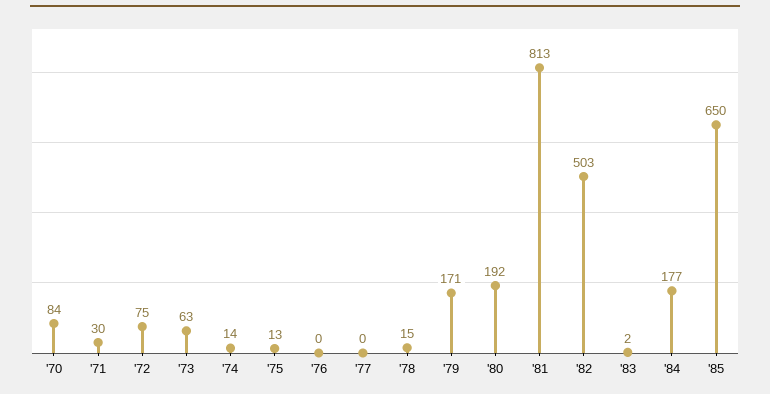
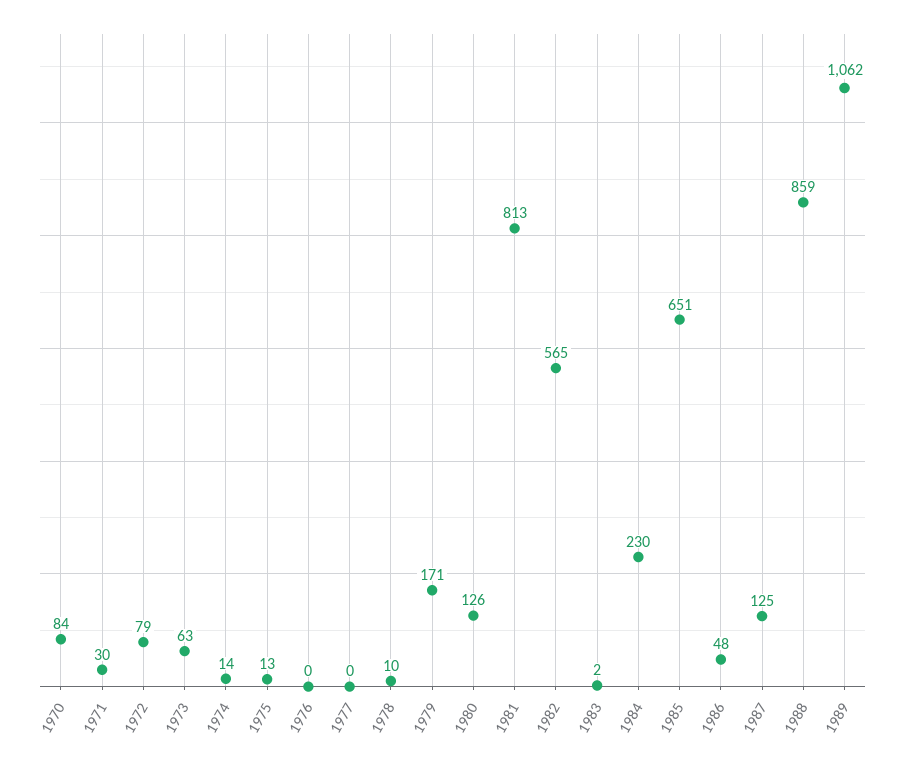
'72: 75 -> 79
'78: 15 -> 10
'80: 192 -> 126
'82: 503 -> 565
'84: 177 -> 230
'85: 650 -> 651
1986: none -> 48
1987: none -> 125
1988: none -> 859
1989: none -> 1062

